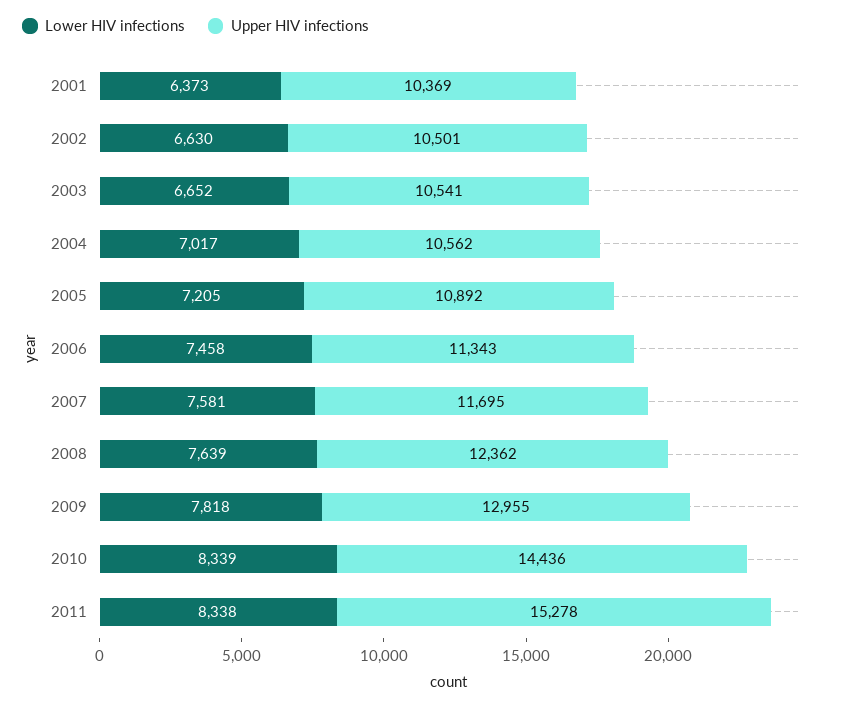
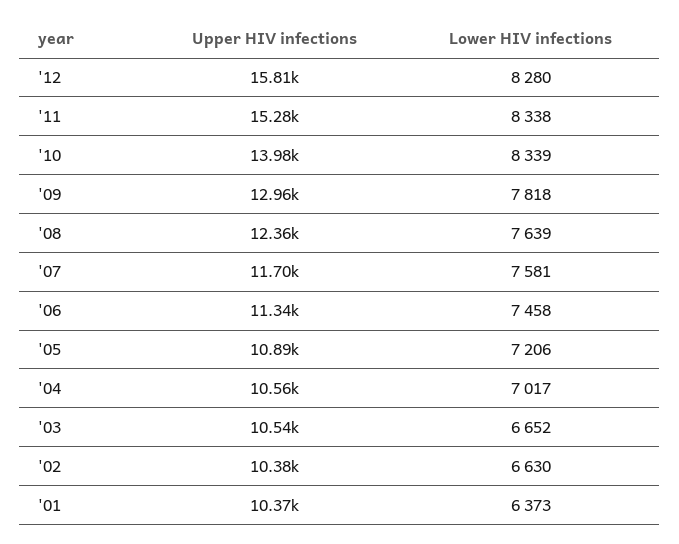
Upper HIV infections, 2002: 10501 -> 10380
Lower HIV infections, 2005: 7205 -> 7206
Upper HIV infections, 2010: 14436 -> 13980
Upper HIV infections, '12: none -> 15810
Lower HIV infections, '12: none -> 8280

